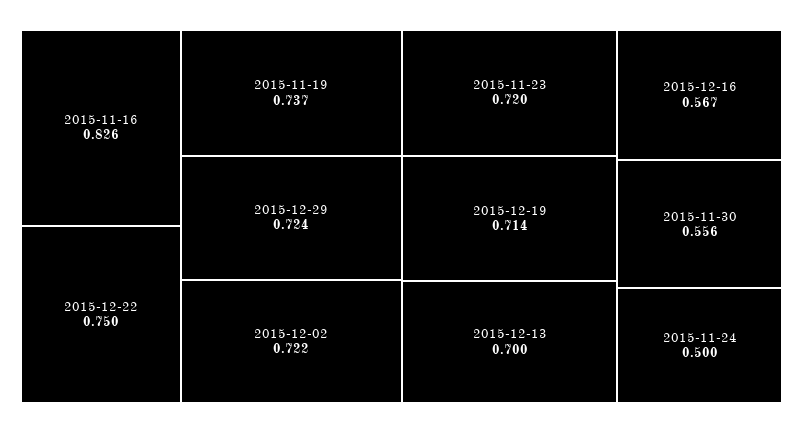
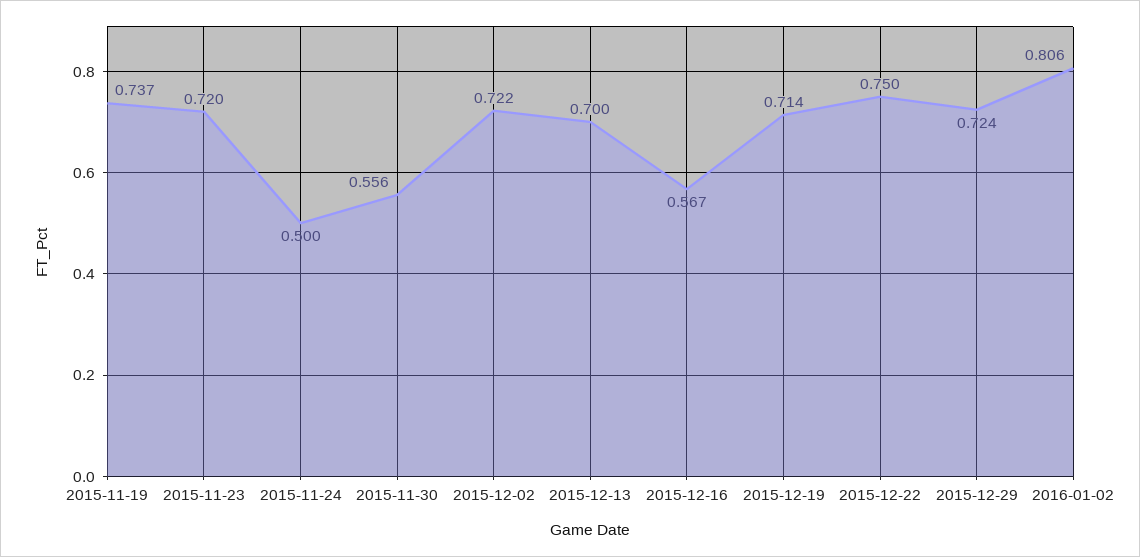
2015-11-16: 0.826 -> none
2016-01-02: none -> 0.806

